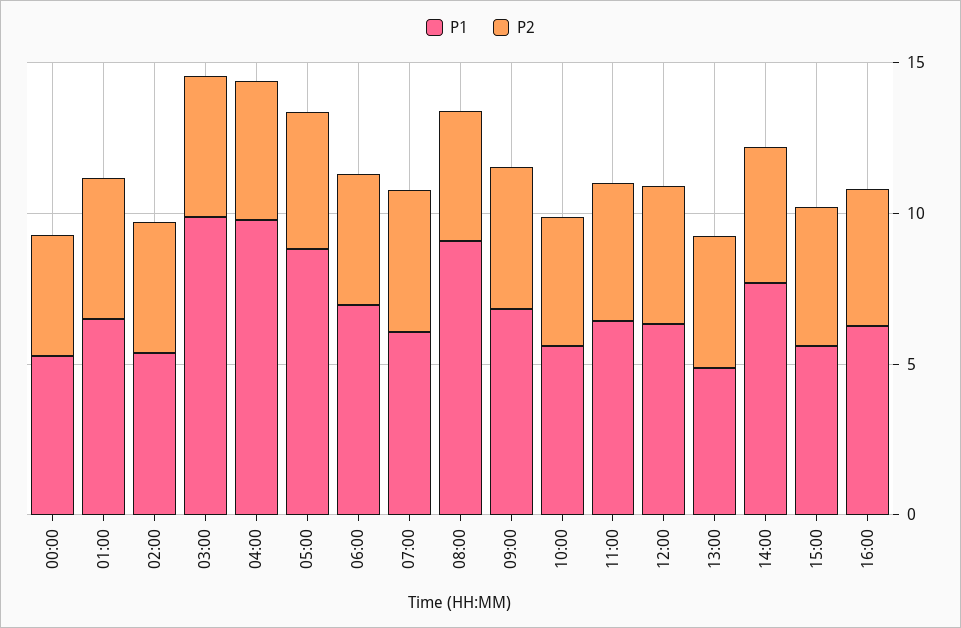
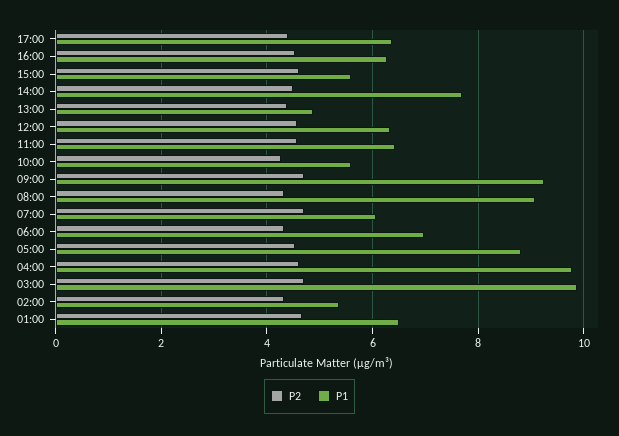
P1, 00:00: 5 -> none
P2, 00:00: 4 -> none
P1, 09:00: 7 -> 9.2
P2, 17:00: none -> 4.4
P1, 17:00: none -> 6.4

